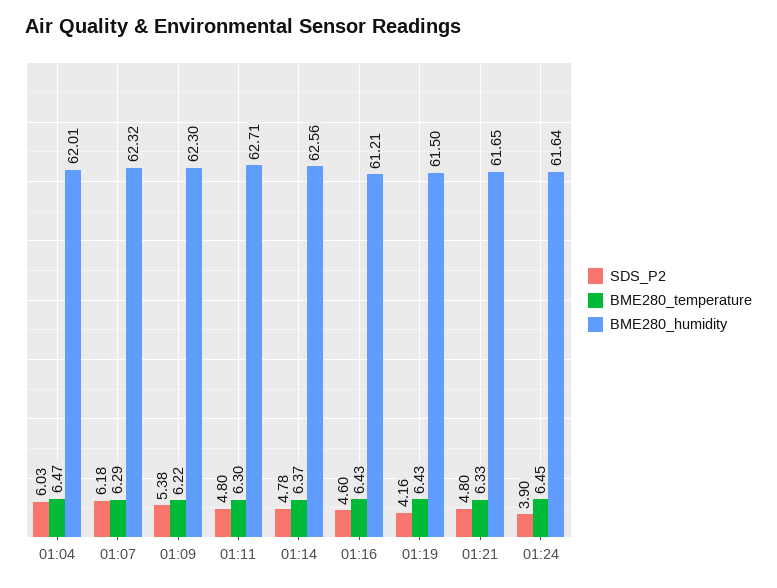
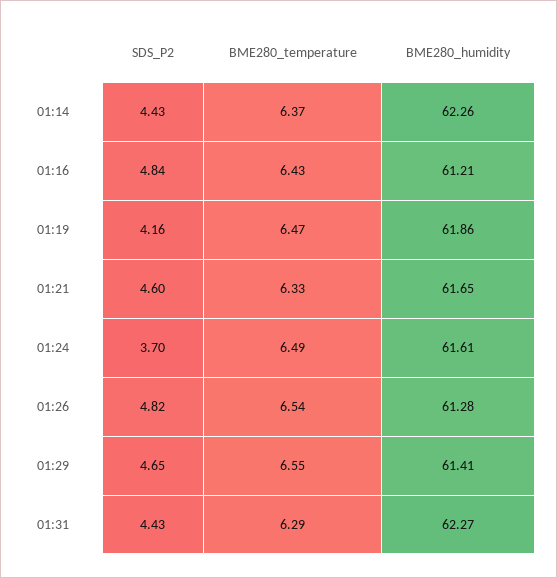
SDS_P2, 01:04: 6.03 -> none
BME280_temperature, 01:04: 6.47 -> none
BME280_humidity, 01:04: 62.01 -> none
SDS_P2, 01:07: 6.18 -> none
BME280_temperature, 01:07: 6.29 -> none
BME280_humidity, 01:07: 62.32 -> none
SDS_P2, 01:09: 5.38 -> none
BME280_temperature, 01:09: 6.22 -> none
BME280_humidity, 01:09: 62.3 -> none
SDS_P2, 01:11: 4.8 -> none
BME280_temperature, 01:11: 6.3 -> none
BME280_humidity, 01:11: 62.71 -> none
SDS_P2, 01:14: 4.78 -> 4.43
BME280_humidity, 01:14: 62.56 -> 62.26
SDS_P2, 01:16: 4.6 -> 4.84
BME280_temperature, 01:19: 6.43 -> 6.47
BME280_humidity, 01:19: 61.5 -> 61.86
SDS_P2, 01:21: 4.8 -> 4.6
SDS_P2, 01:24: 3.9 -> 3.7
BME280_temperature, 01:24: 6.45 -> 6.49
BME280_humidity, 01:24: 61.64 -> 61.61
SDS_P2, 01:26: none -> 4.82
BME280_temperature, 01:26: none -> 6.54
BME280_humidity, 01:26: none -> 61.28
SDS_P2, 01:29: none -> 4.65
BME280_temperature, 01:29: none -> 6.55
BME280_humidity, 01:29: none -> 61.41
SDS_P2, 01:31: none -> 4.43
BME280_temperature, 01:31: none -> 6.29
BME280_humidity, 01:31: none -> 62.27

